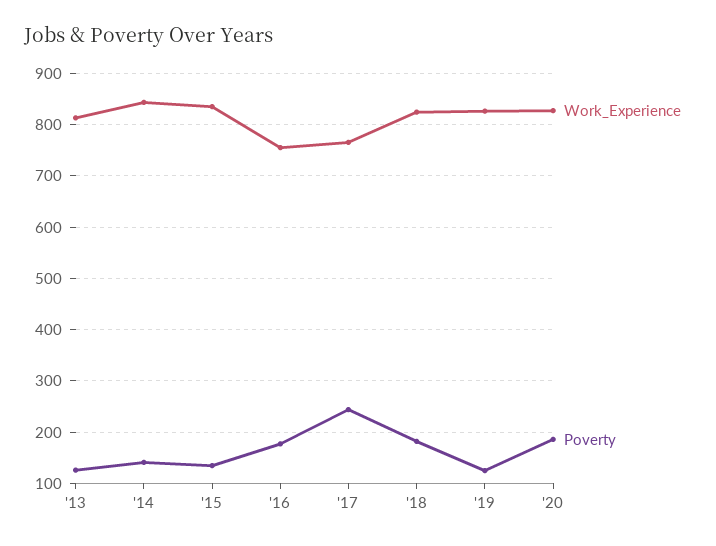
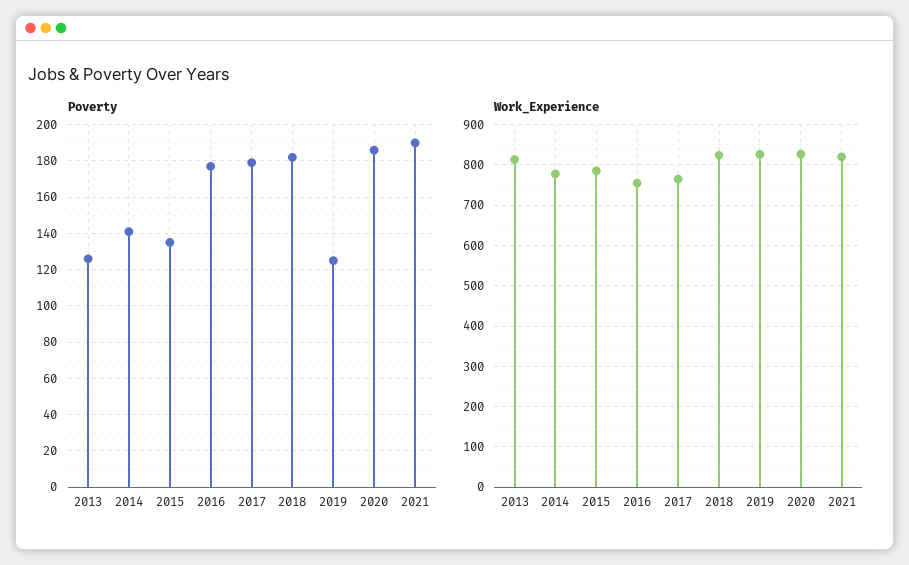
Work_Experience, '14: 840 -> 780
Work_Experience, '15: 840 -> 780
Poverty, '17: 240 -> 180
Poverty, 2021: none -> 190
Work_Experience, 2021: none -> 820

